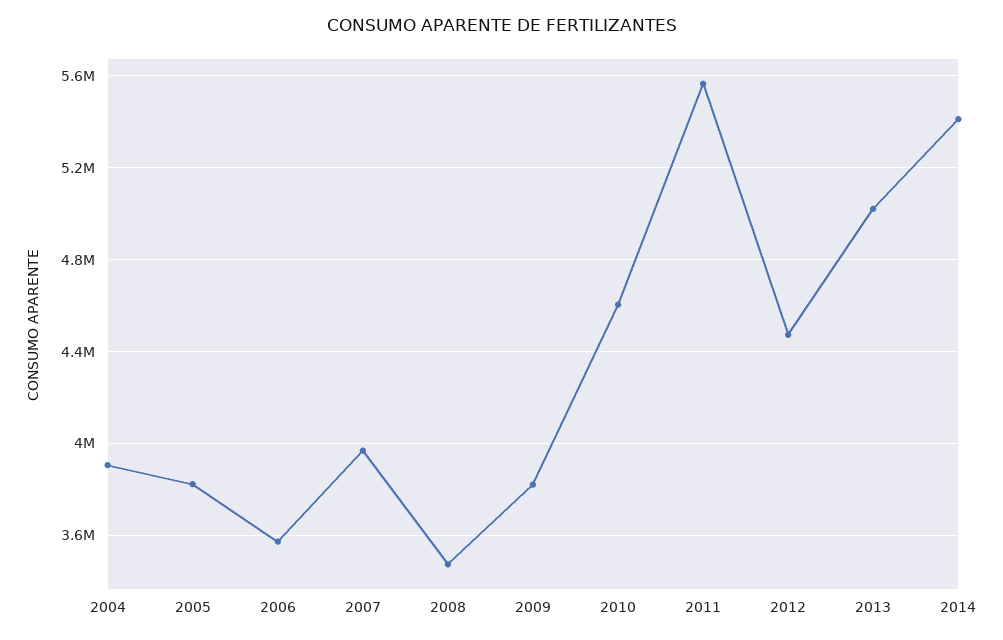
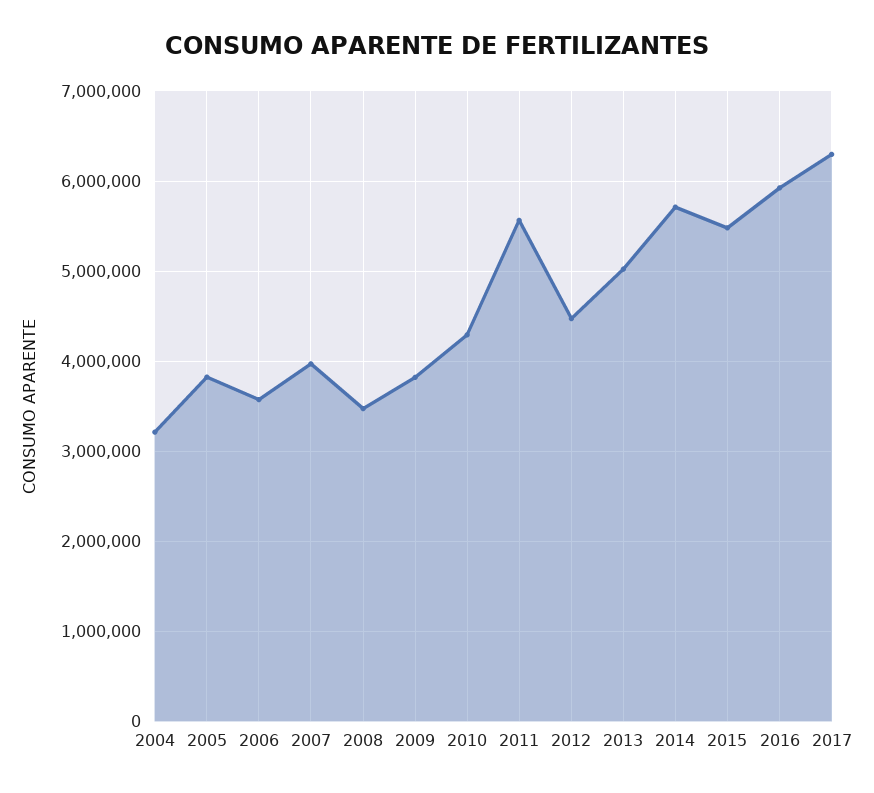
2004: 3900000 -> 3200000
2010: 4600000 -> 4300000
2014: 5400000 -> 5700000
2015: none -> 5500000
2016: none -> 5900000
2017: none -> 6300000

